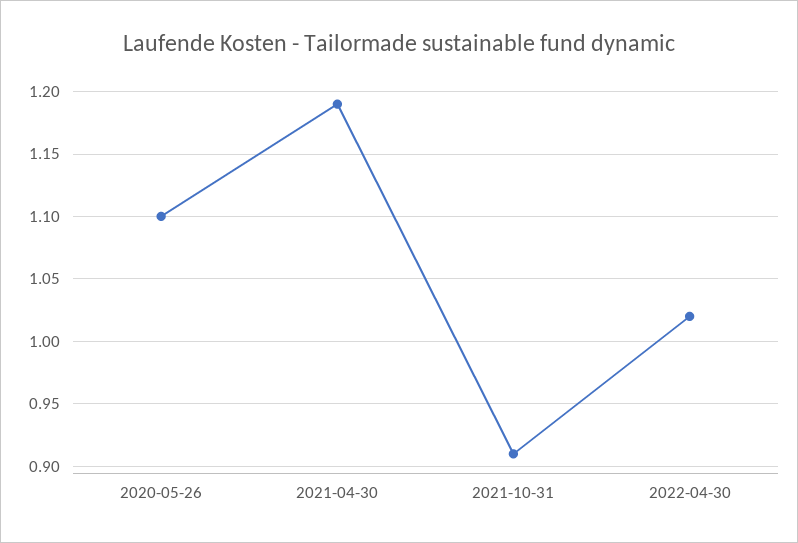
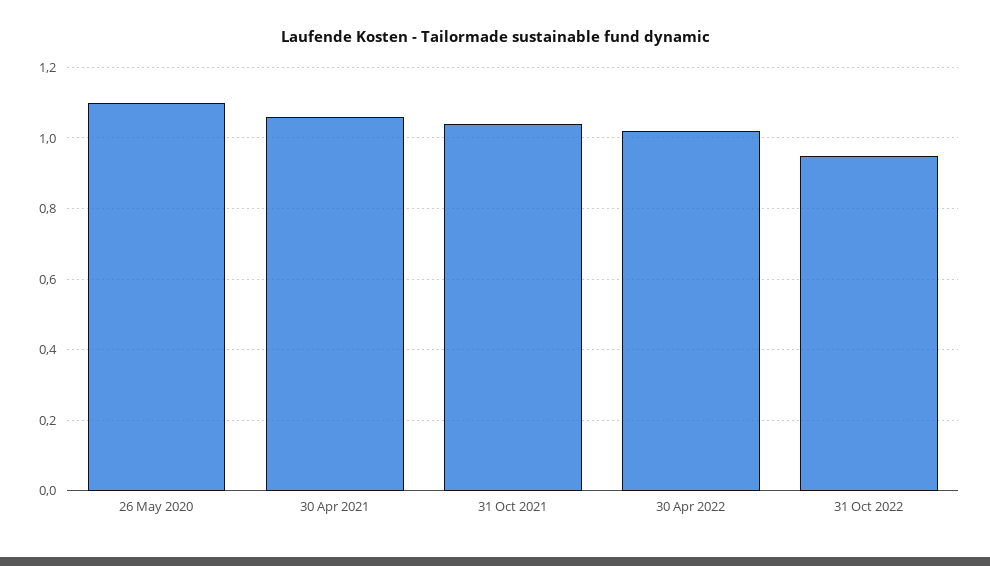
2021-04-30: 1.19 -> 1.05
2021-10-31: 0.91 -> 1.05
31 Oct 2022: none -> 0.95

